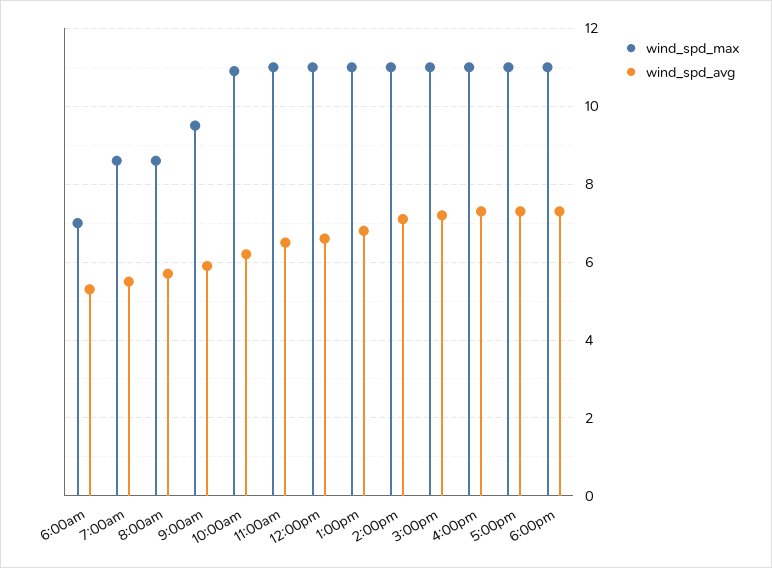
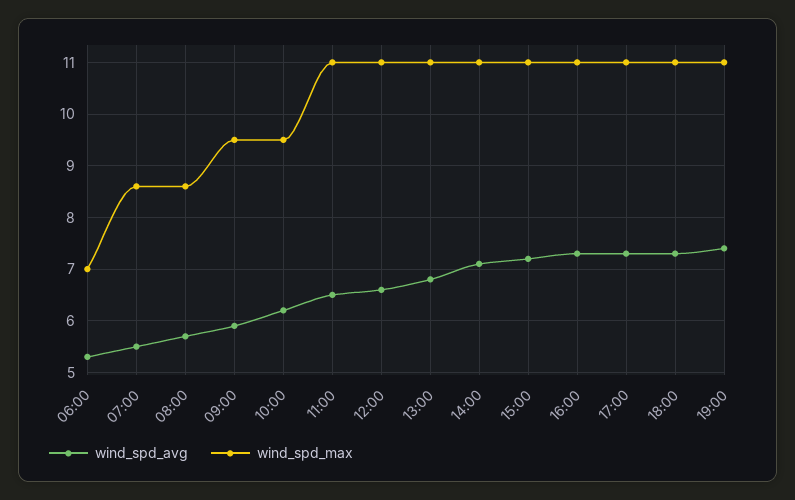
wind_spd_max, 10:00am: 11 -> 9.5
wind_spd_avg, 19:00: none -> 7.5
wind_spd_max, 19:00: none -> 11

